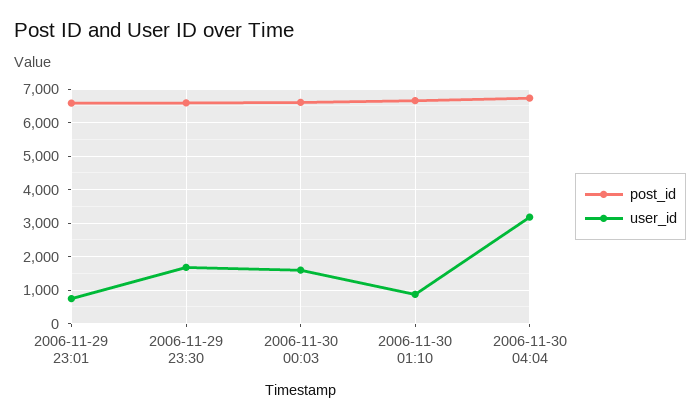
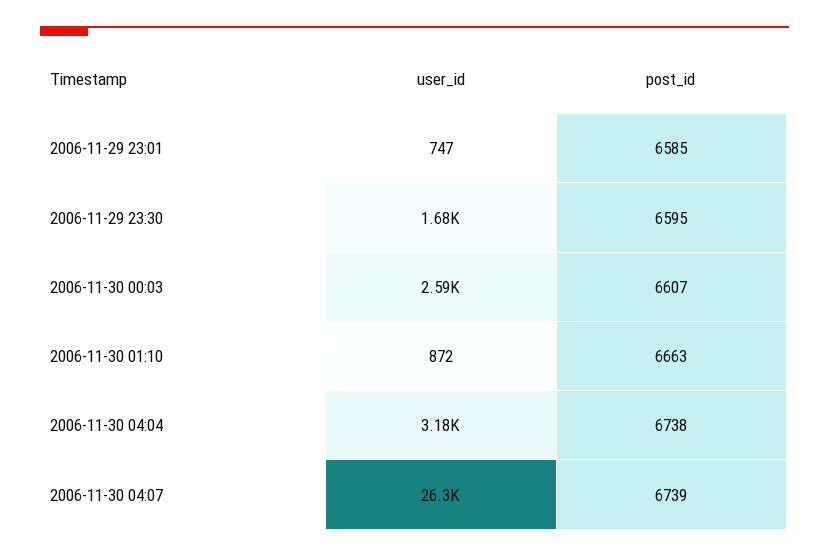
user_id, 2006-11-30 00:03: 1600 -> 2590
user_id, 2006-11-30 04:07: none -> 26300
post_id, 2006-11-30 04:07: none -> 6739

